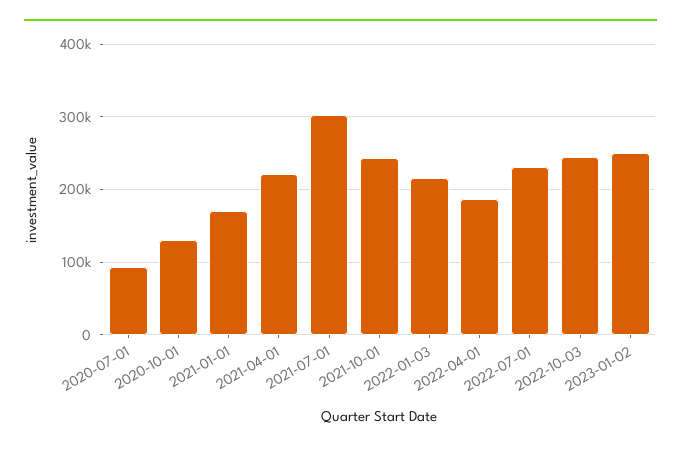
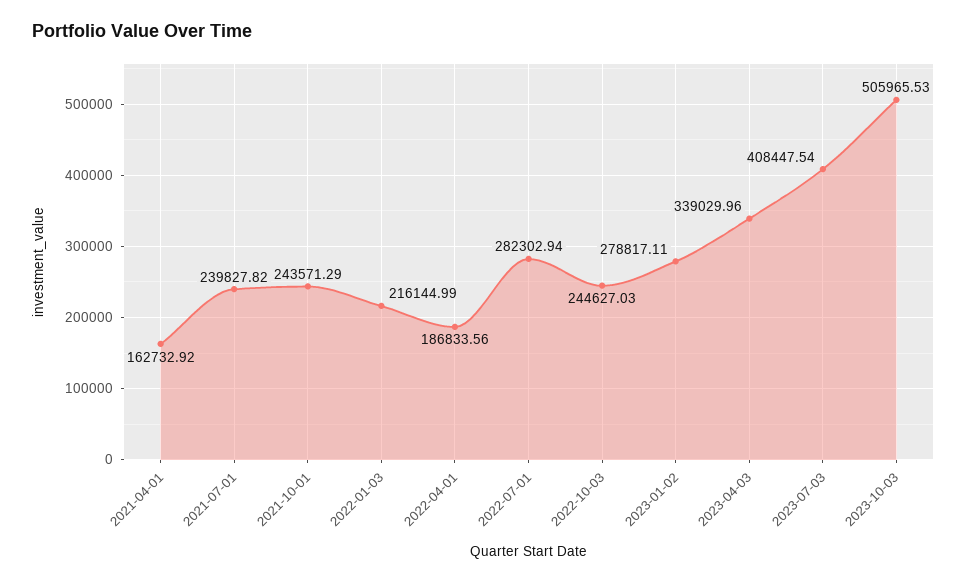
2020-07-01: 90000 -> none
2020-10-01: 130000 -> none
2021-01-01: 170000 -> none
2021-04-01: 220000 -> 162732.92
2021-07-01: 300000 -> 239827.82
2022-07-01: 230000 -> 282302.94
2023-01-02: 250000 -> 278817.11
2023-04-03: none -> 339029.96
2023-07-03: none -> 408447.54
2023-10-03: none -> 505965.53

